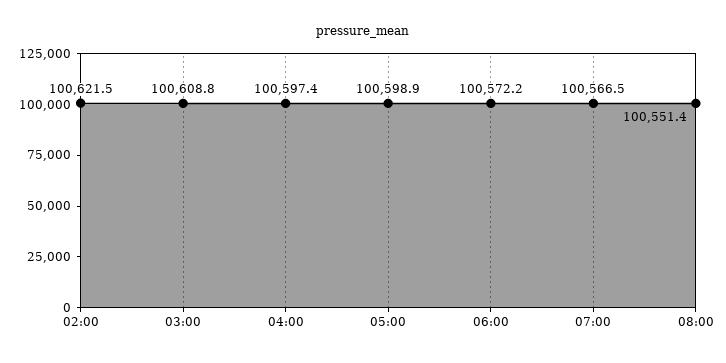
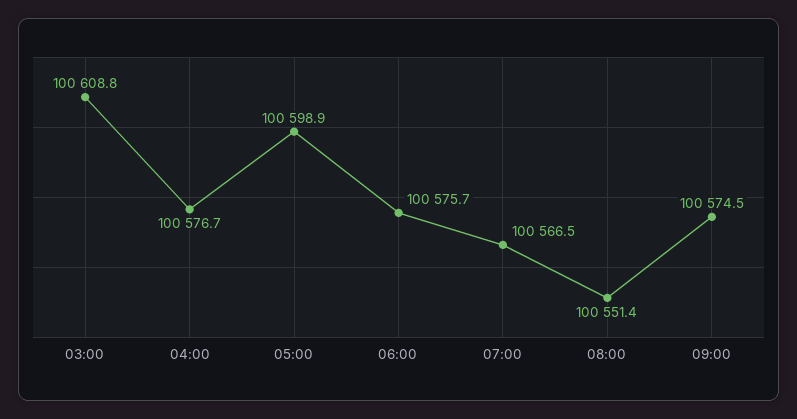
02:00: 100621.5 -> none
04:00: 100597.4 -> 100576.7
06:00: 100572.2 -> 100575.7
09:00: none -> 100574.5

